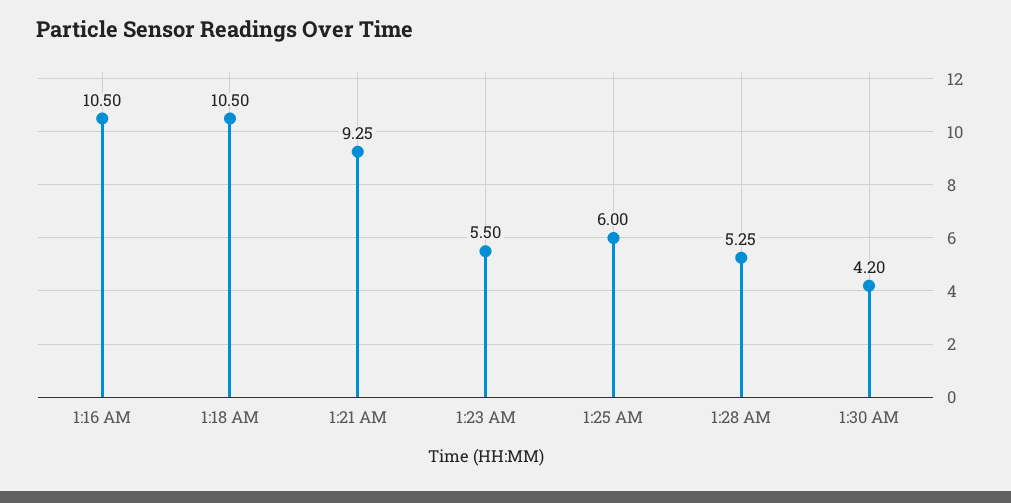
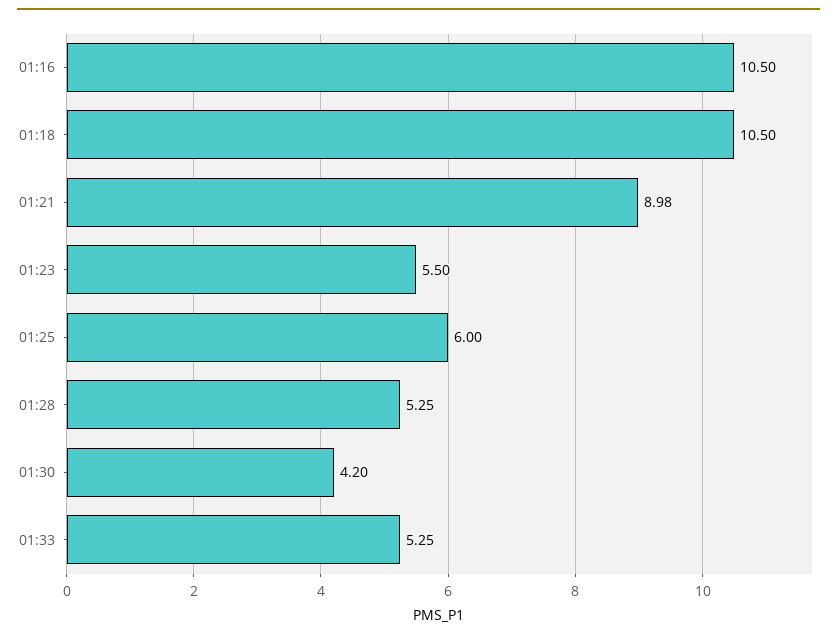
1:21 AM: 9.25 -> 8.98
01:33: none -> 5.25

